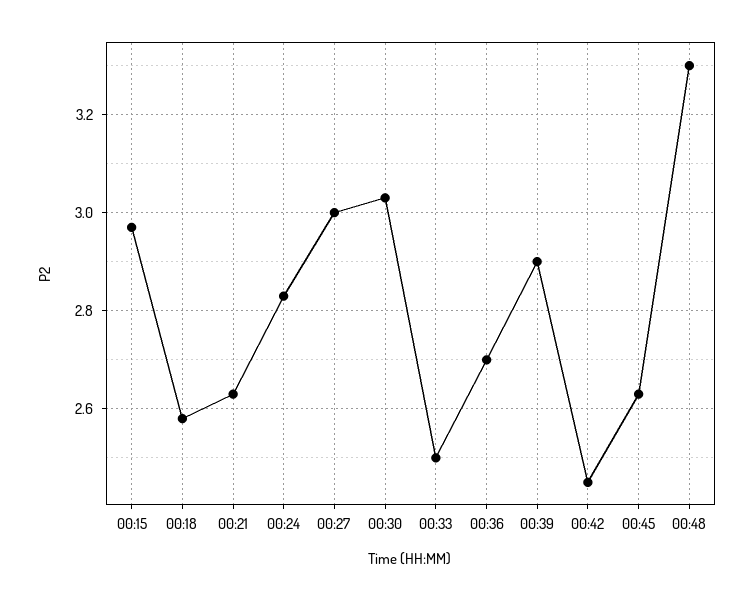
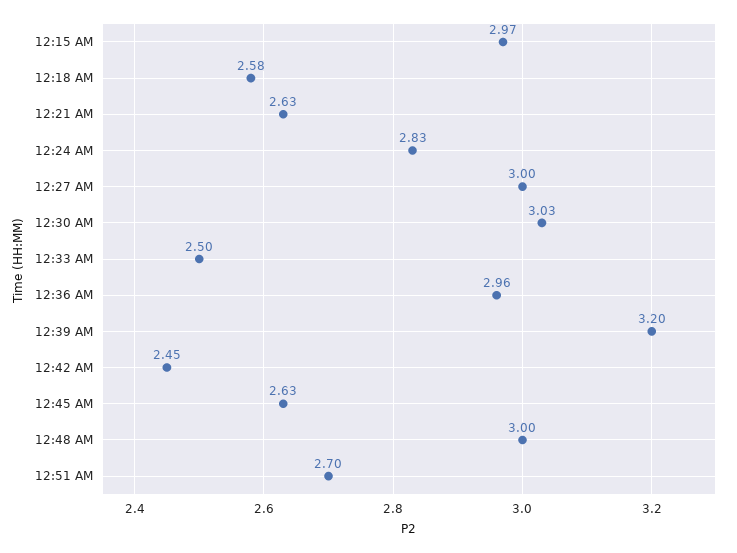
00:36: 2.7 -> 2.96
00:39: 2.9 -> 3.2
00:48: 3.3 -> 3
12:51 AM: none -> 2.7

